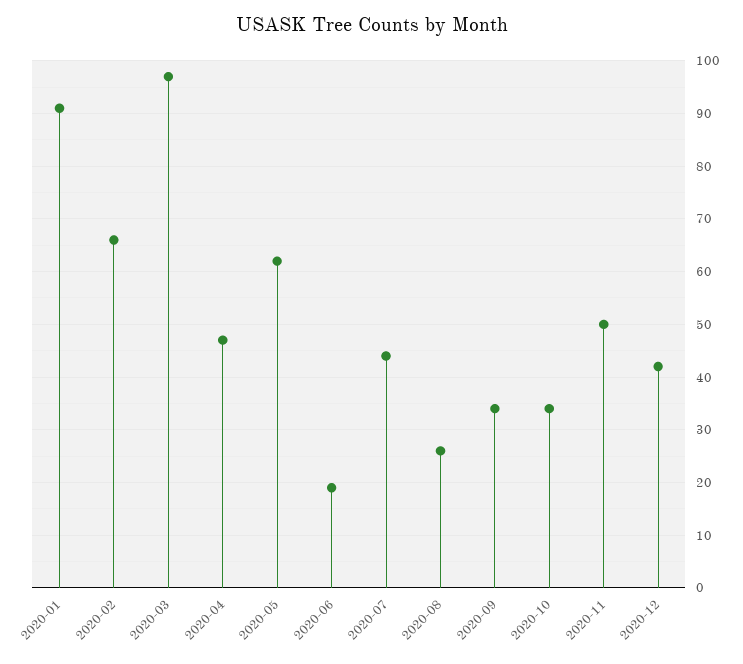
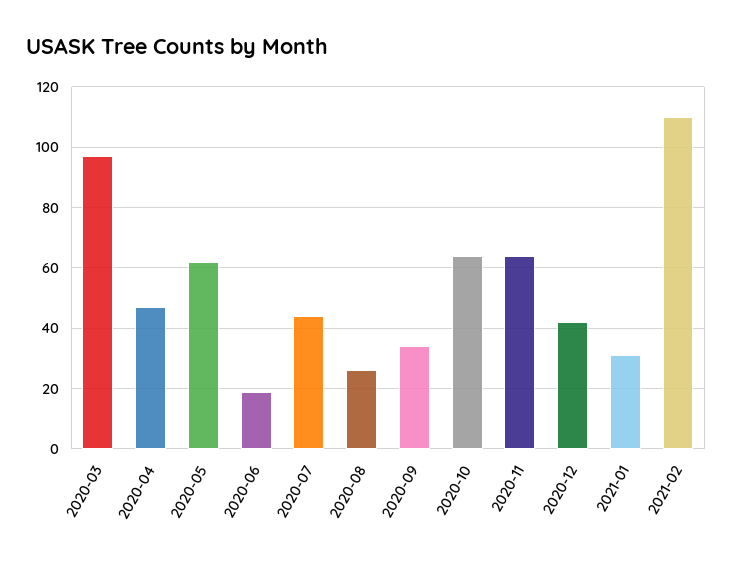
2020-01: 90 -> none
2020-02: 65 -> none
2020-10: 35 -> 65
2020-11: 50 -> 65
2021-01: none -> 30
2021-02: none -> 110

